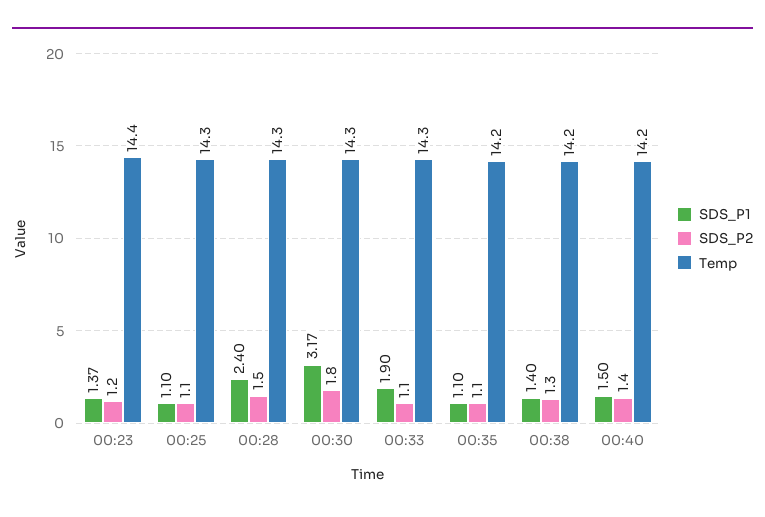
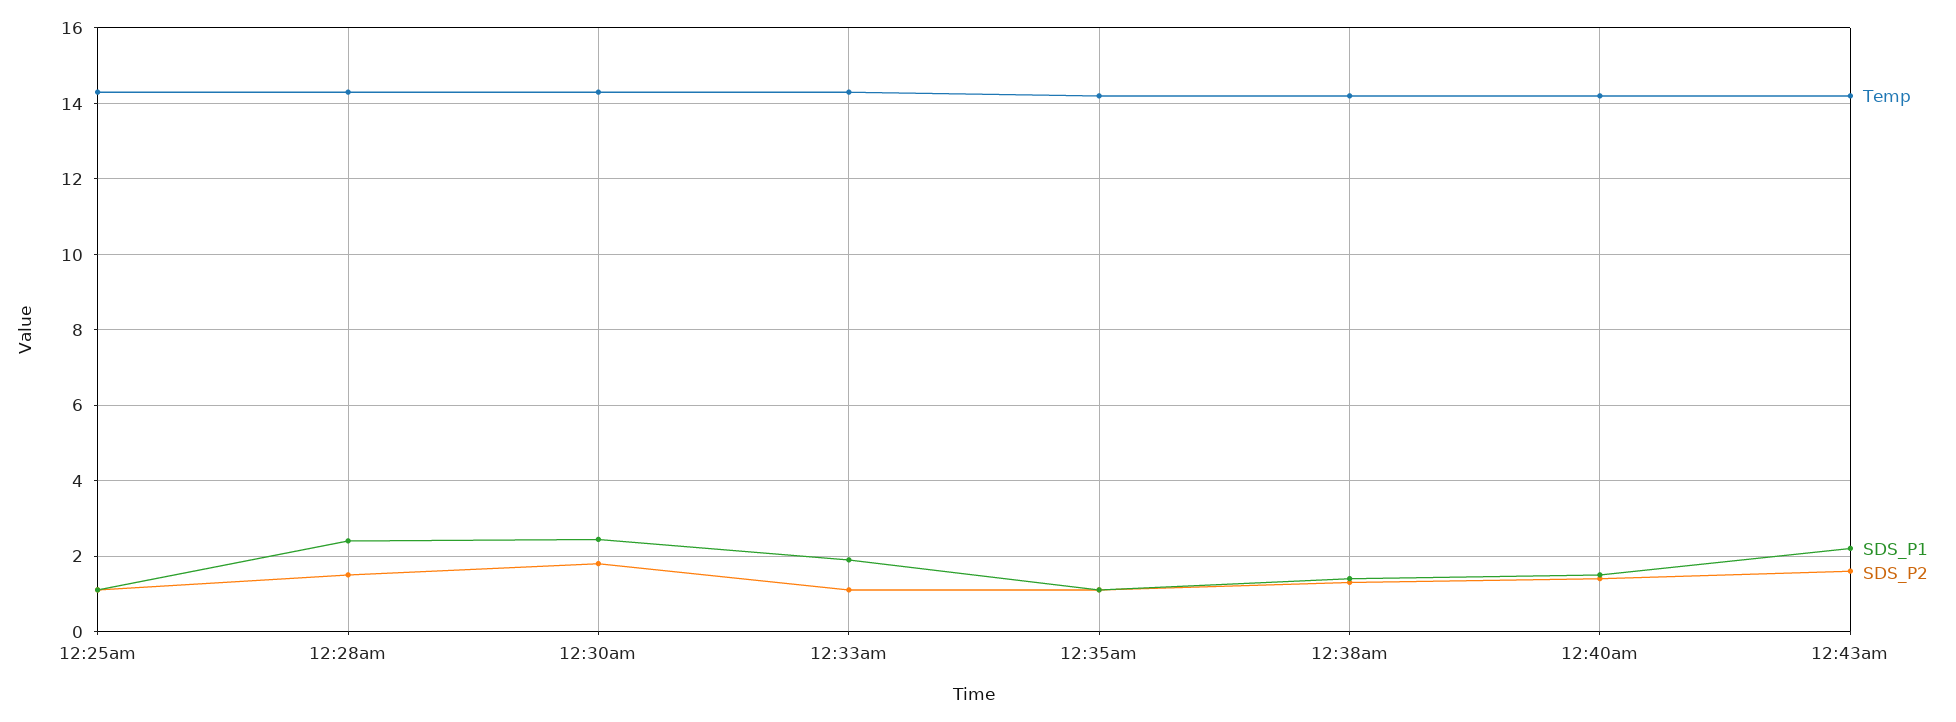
SDS_P1, 00:23: 1.37 -> none
SDS_P2, 00:23: 1.2 -> none
Temp, 00:23: 14.4 -> none
SDS_P1, 00:30: 3.17 -> 2.4
Temp, 12:43am: none -> 14.2
SDS_P1, 12:43am: none -> 2.2
SDS_P2, 12:43am: none -> 1.6

